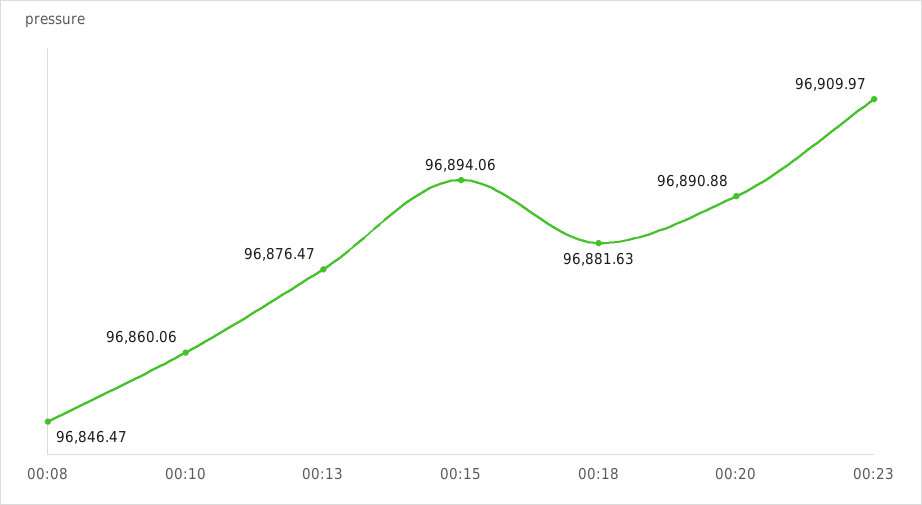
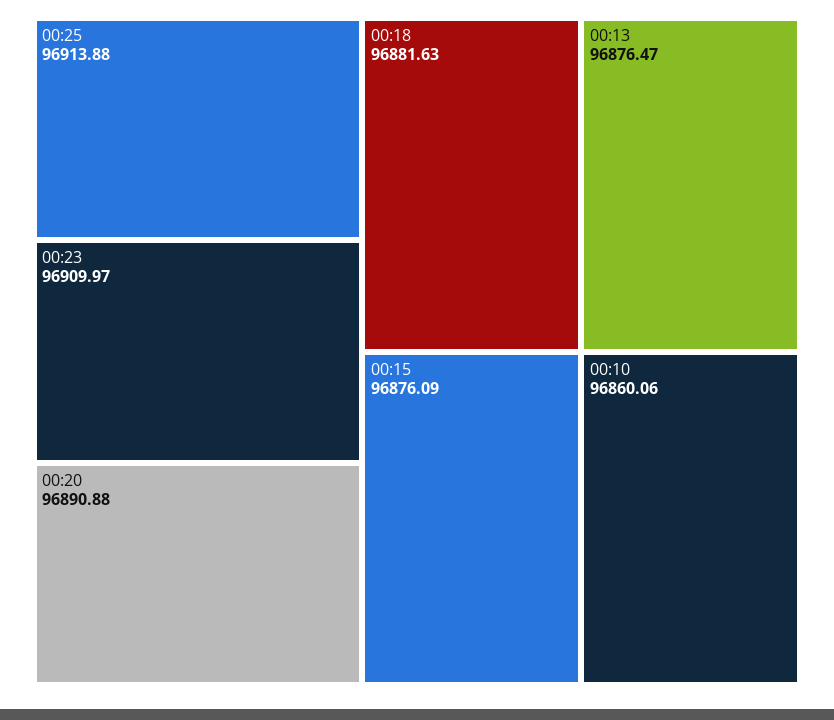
00:08: 96846.47 -> none
00:15: 96894.06 -> 96876.09
00:25: none -> 96913.88

